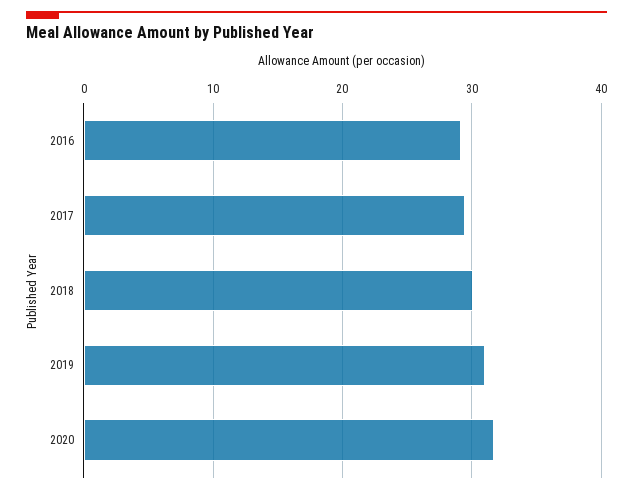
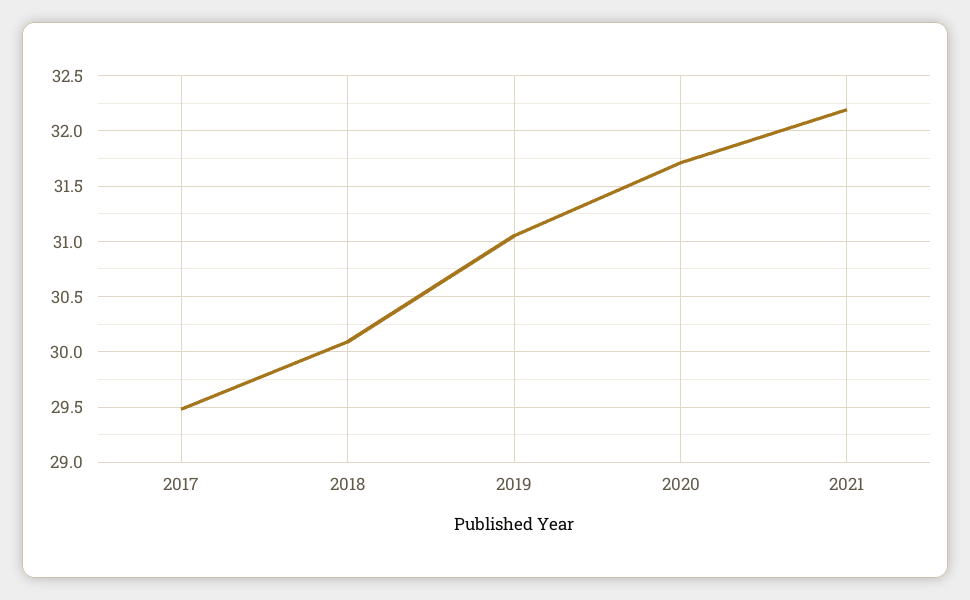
2016: 29 -> none
2021: none -> 32.2

